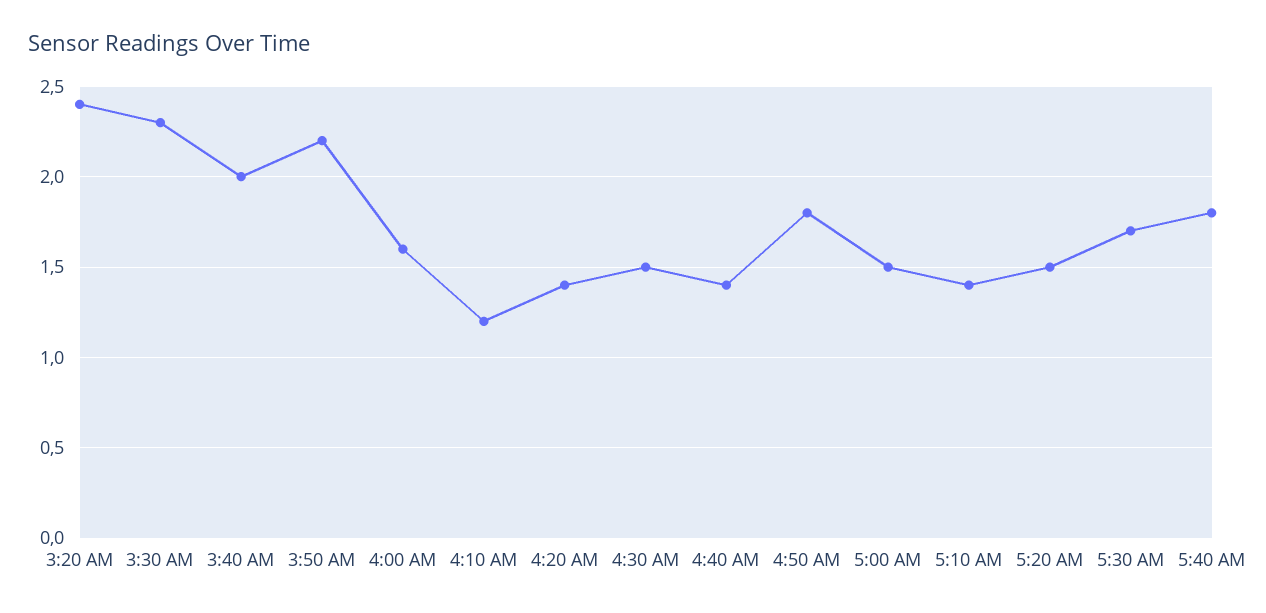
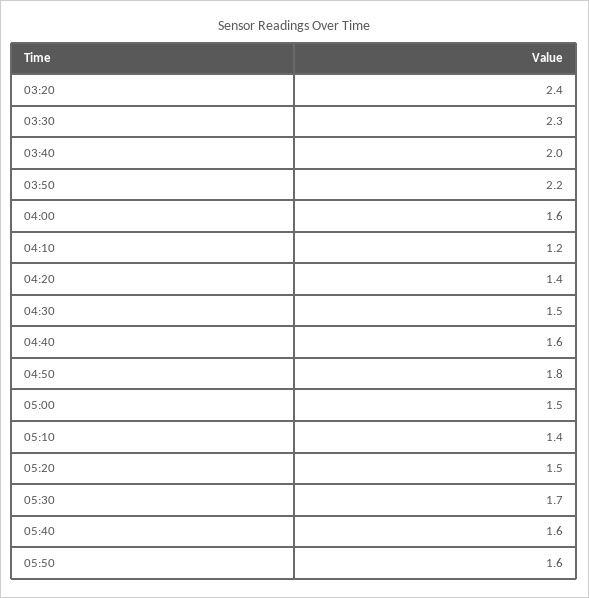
4:40 AM: 1.4 -> 1.6
5:40 AM: 1.8 -> 1.6
05:50: none -> 1.6

